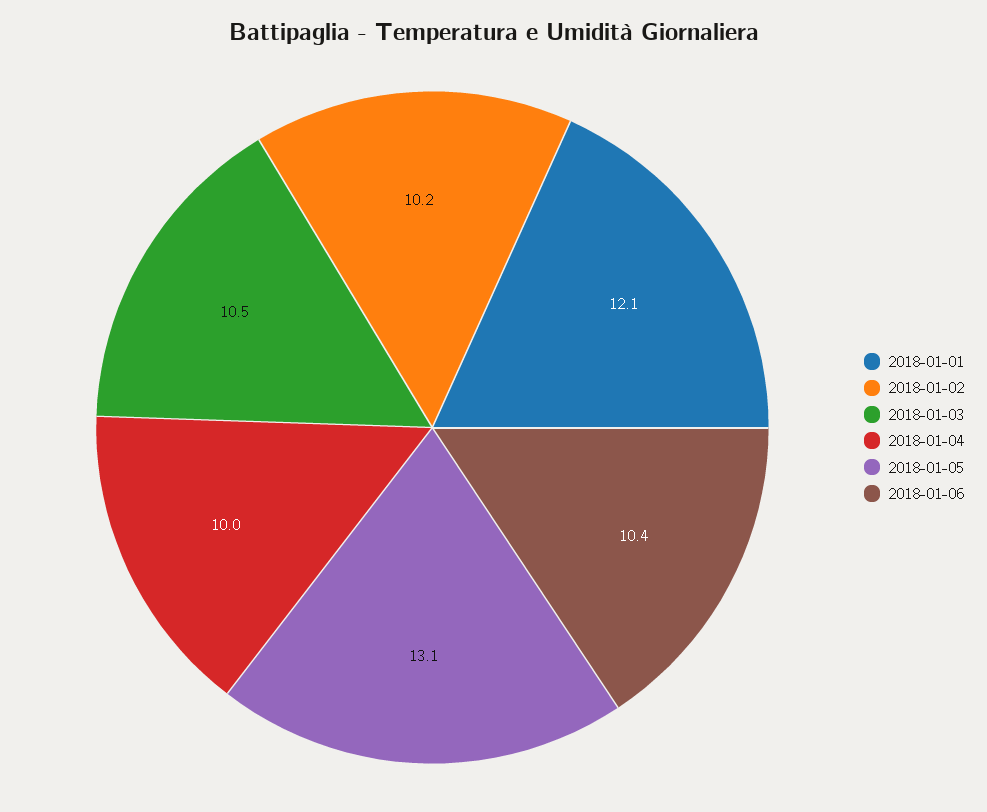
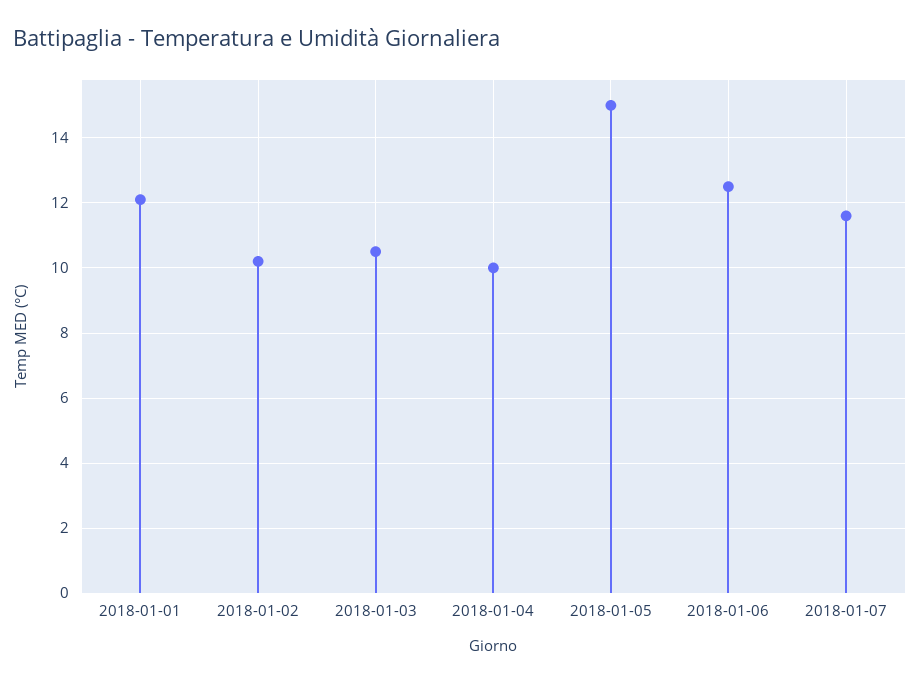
2018-01-05: 13.1 -> 15
2018-01-06: 10.4 -> 12.5
2018-01-07: none -> 11.5

